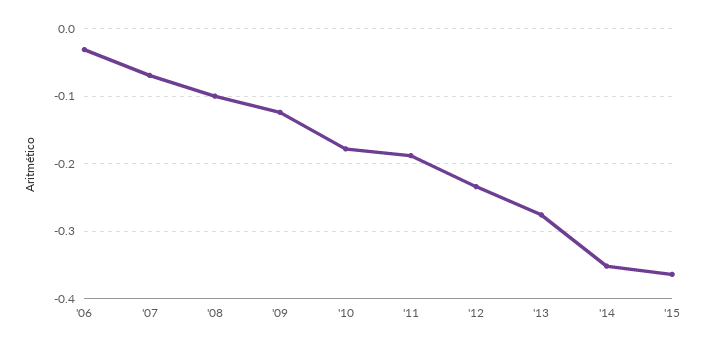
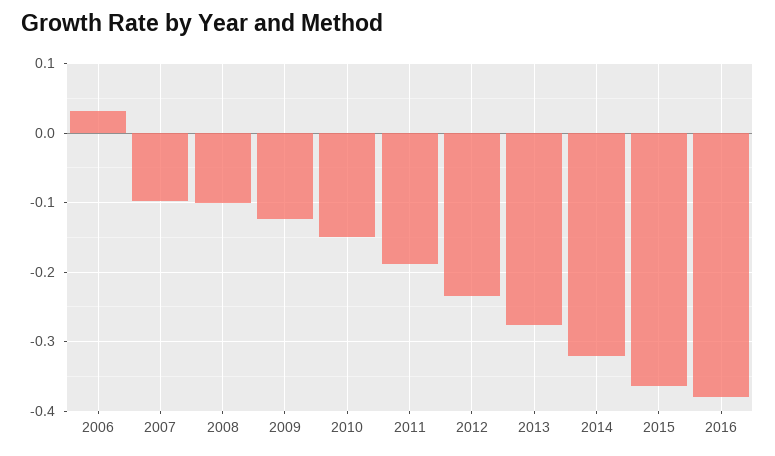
'06: -0.03 -> 0.03
'07: -0.07 -> -0.1
'10: -0.18 -> -0.15
'14: -0.35 -> -0.32
2016: none -> -0.38

